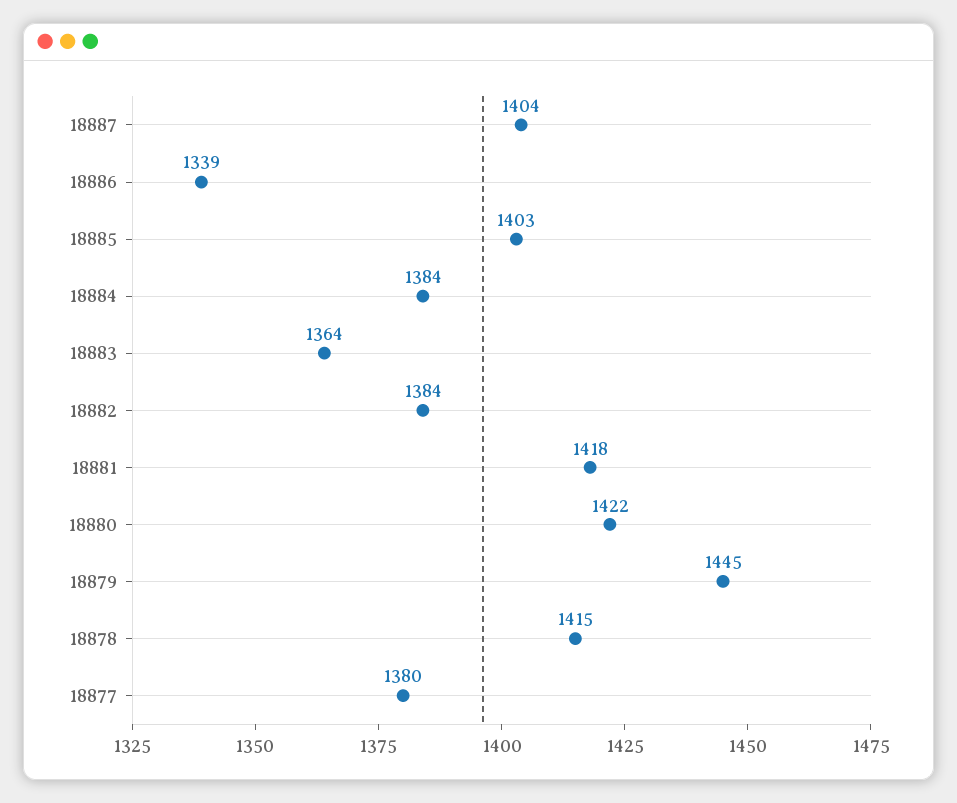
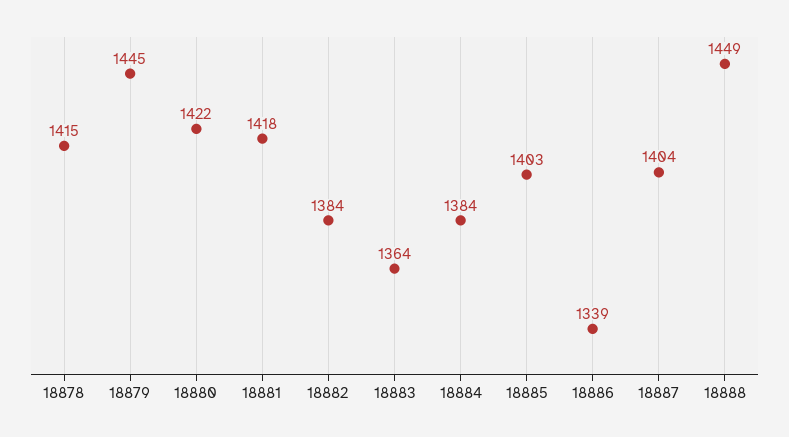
18877: 1380 -> none
18888: none -> 1449

